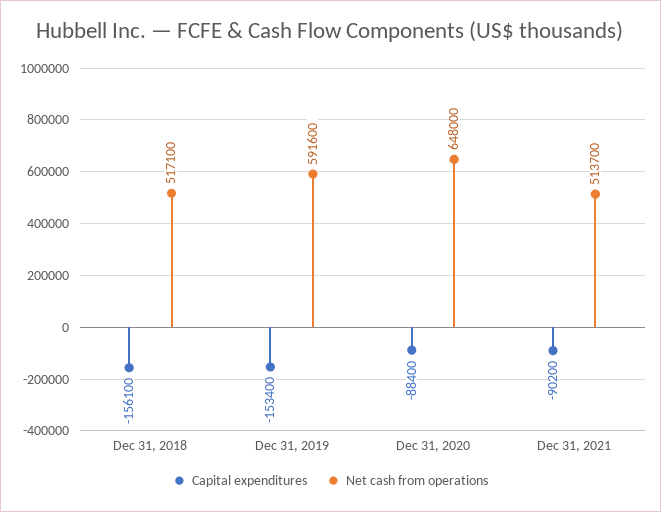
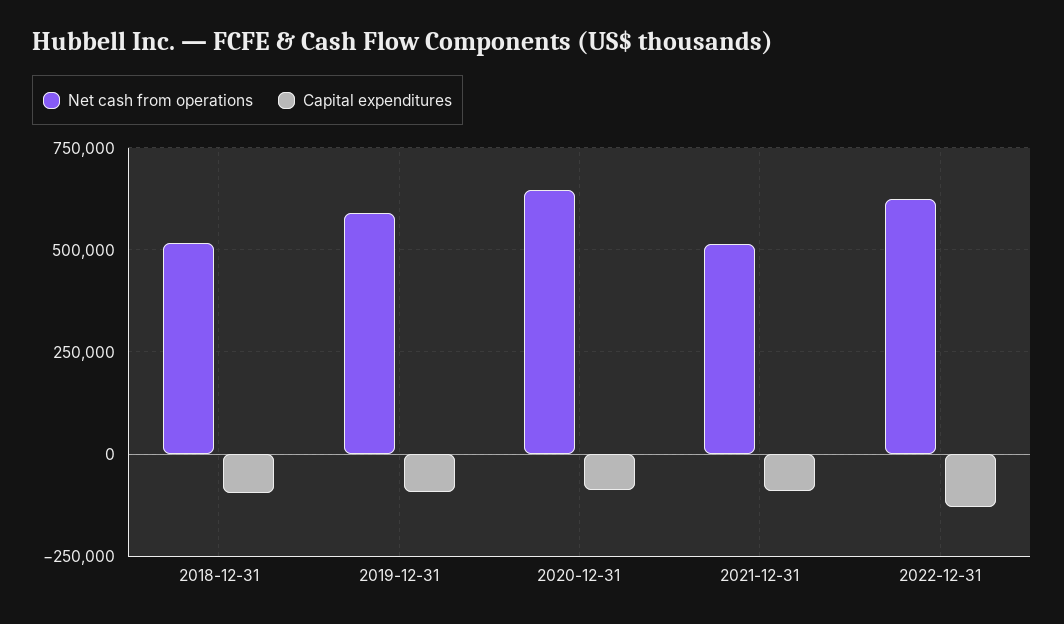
Capital expenditures, Dec 31, 2018: -156100 -> -100000
Capital expenditures, Dec 31, 2019: -153400 -> -100000
Net cash from operations, 2022-12-31: none -> 625000
Capital expenditures, 2022-12-31: none -> -125000

